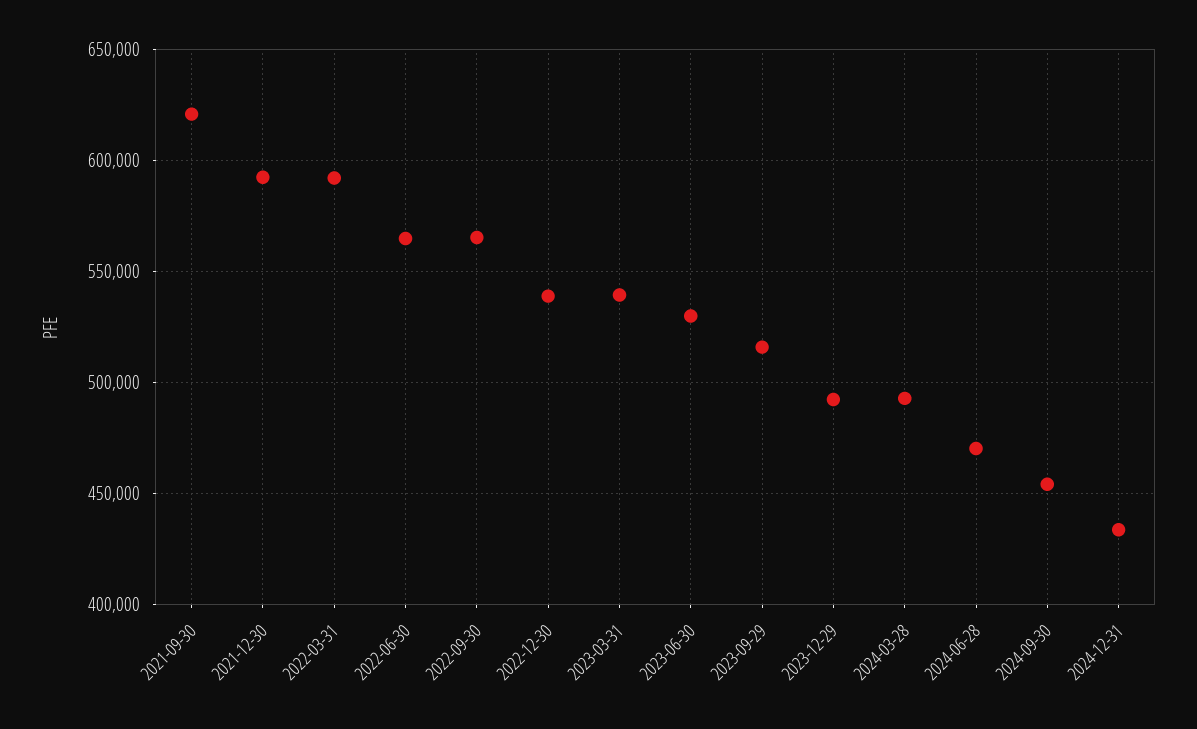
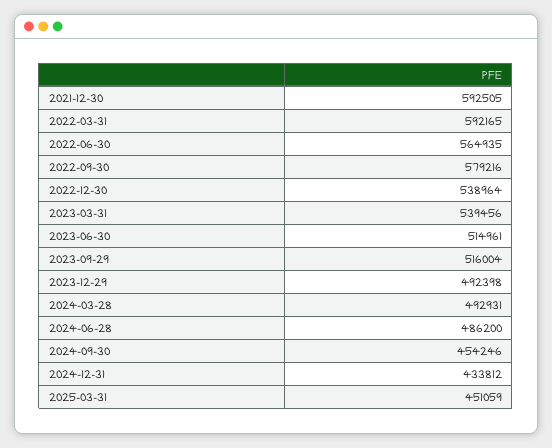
2021-09-30: 620000 -> none
2022-09-30: 565000 -> 579216
2023-06-30: 530000 -> 514961
2024-06-28: 470000 -> 486200
2025-03-31: none -> 451059

